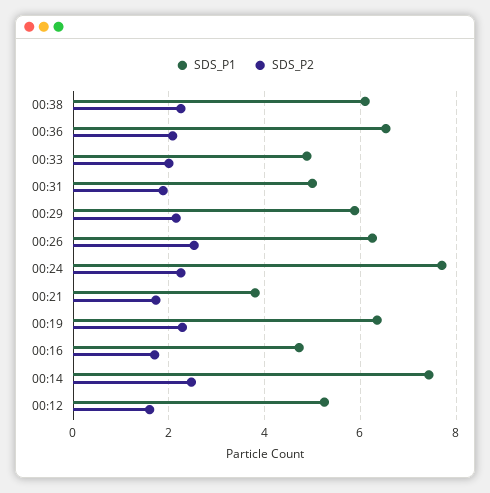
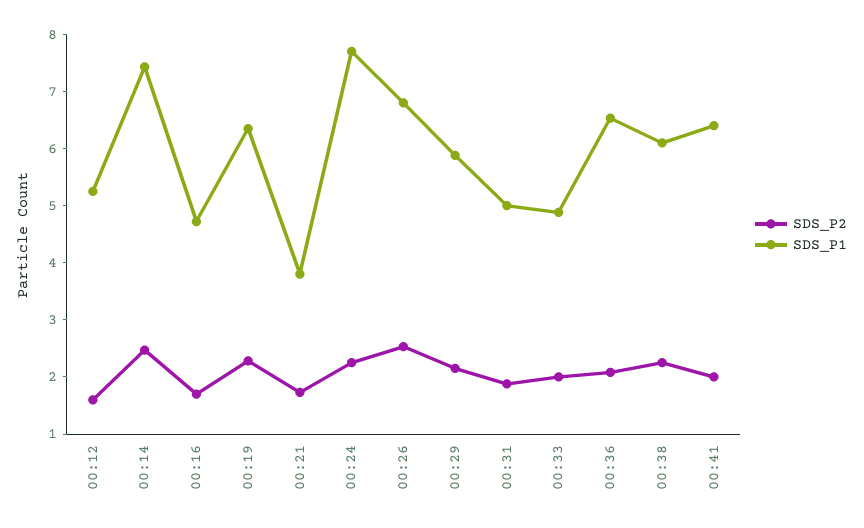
SDS_P1, 00:26: 6.2 -> 6.8
SDS_P2, 00:41: none -> 2
SDS_P1, 00:41: none -> 6.4

